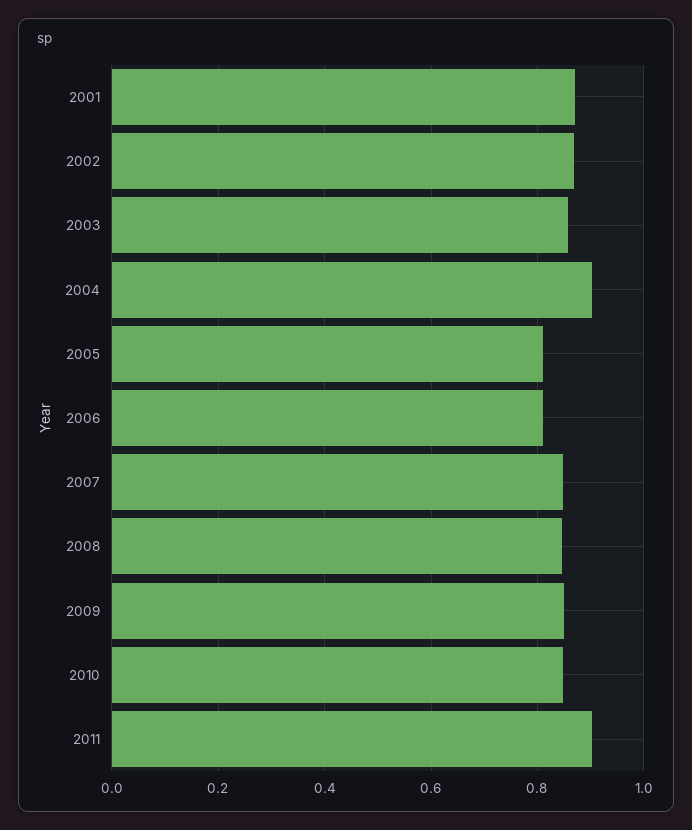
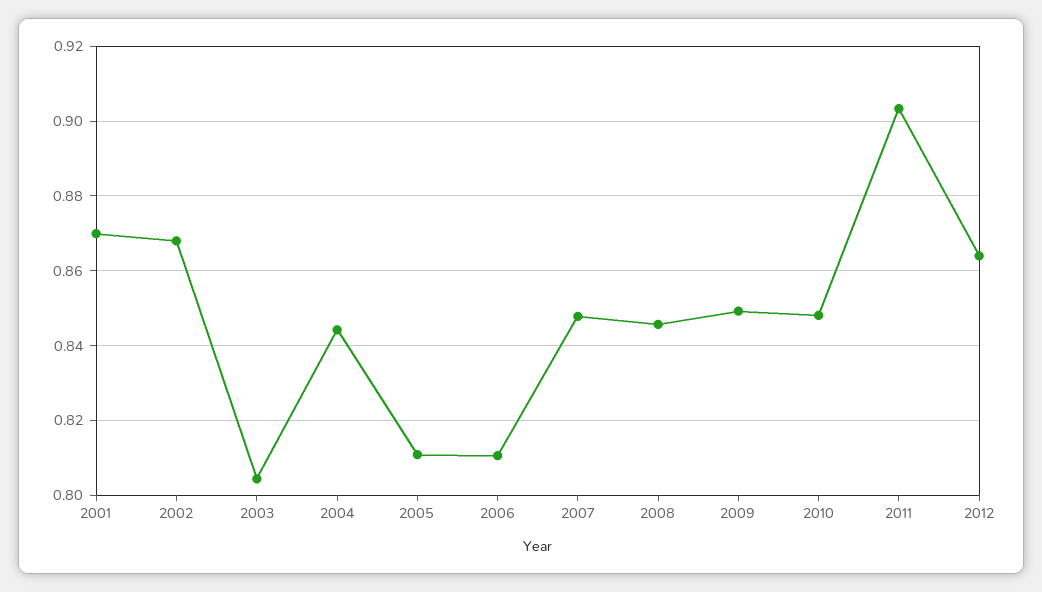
2003: 0.86 -> 0.804
2004: 0.9 -> 0.844
2012: none -> 0.864

